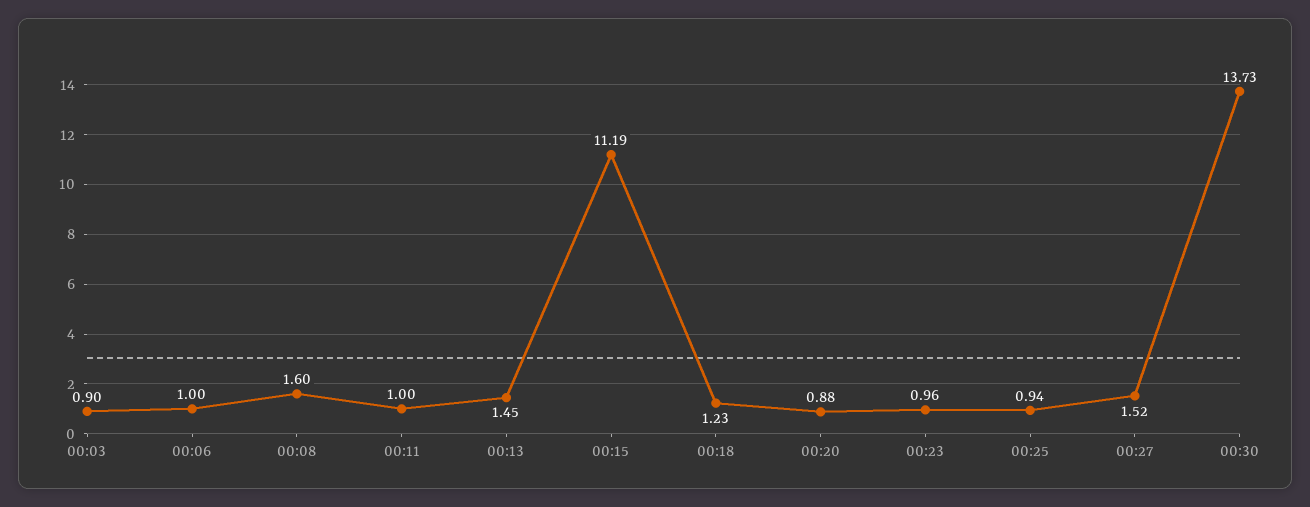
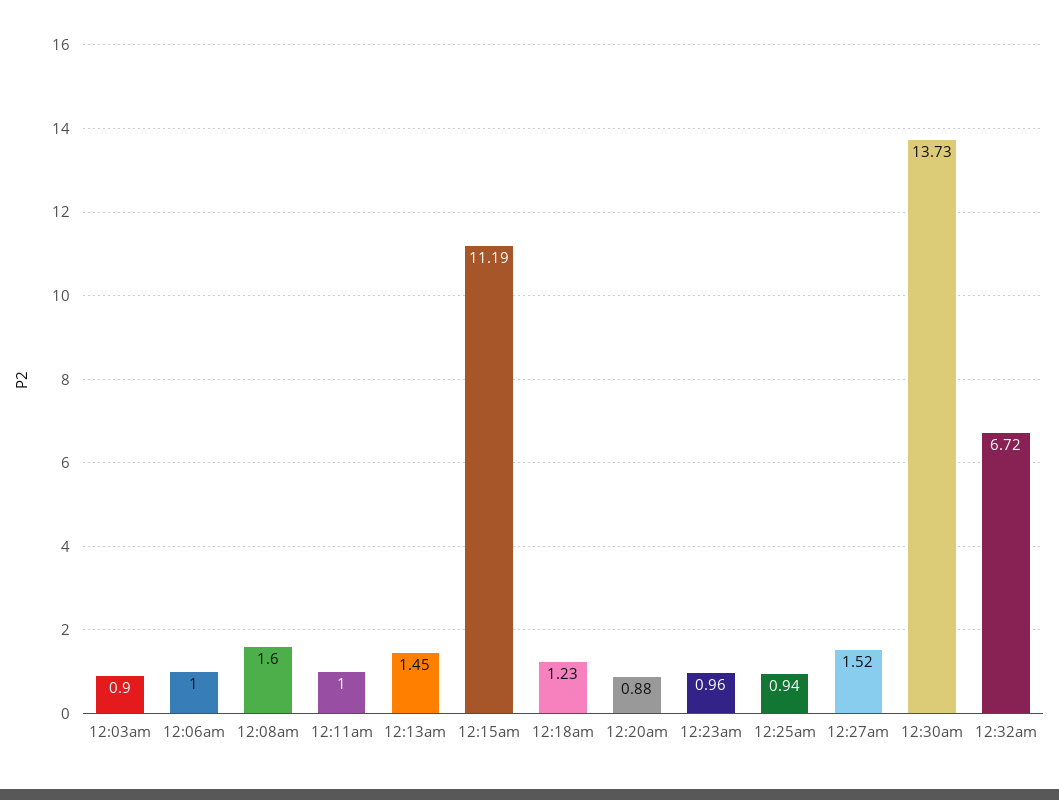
12:32am: none -> 6.72

